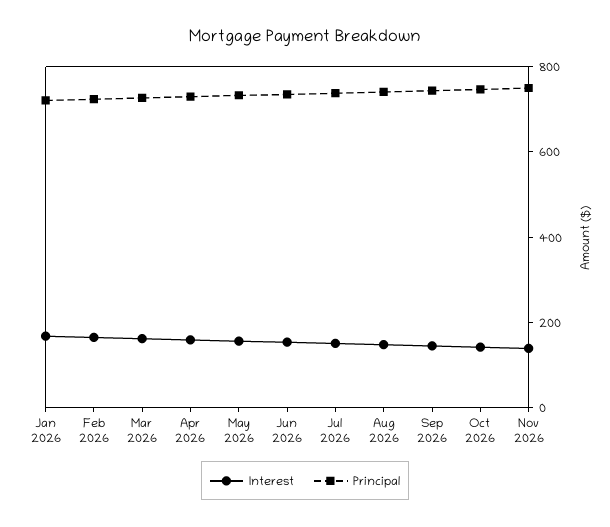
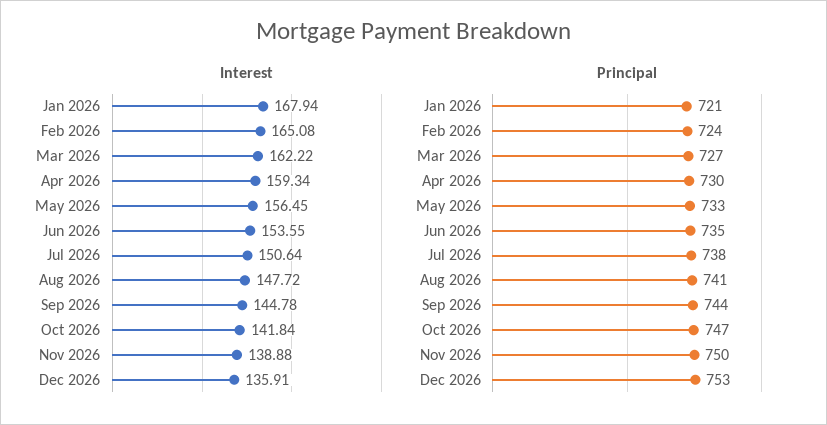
Interest, Dec 2026: none -> 135.91
Principal, Dec 2026: none -> 753

